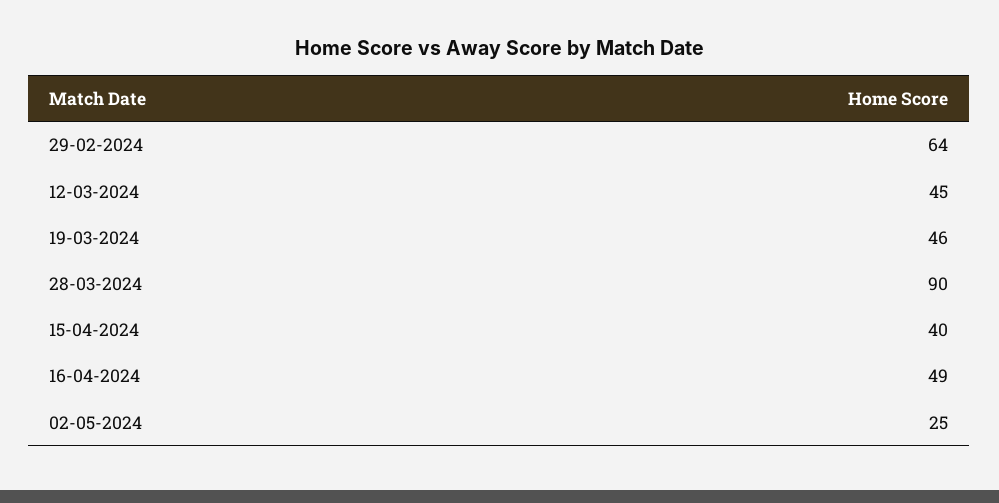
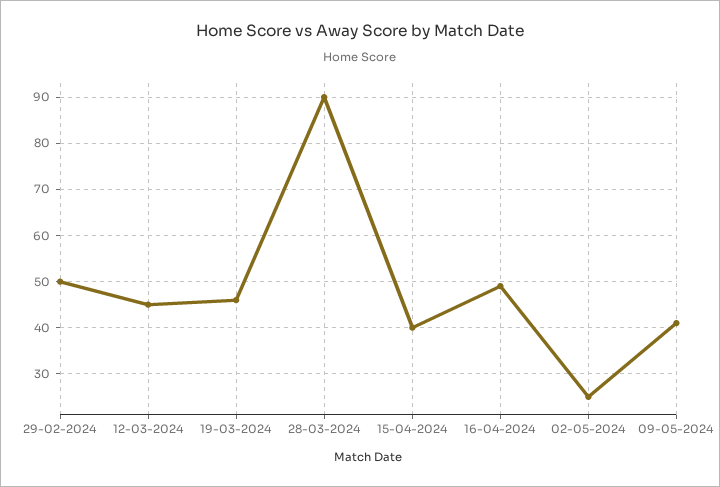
29-02-2024: 64 -> 50
09-05-2024: none -> 40

